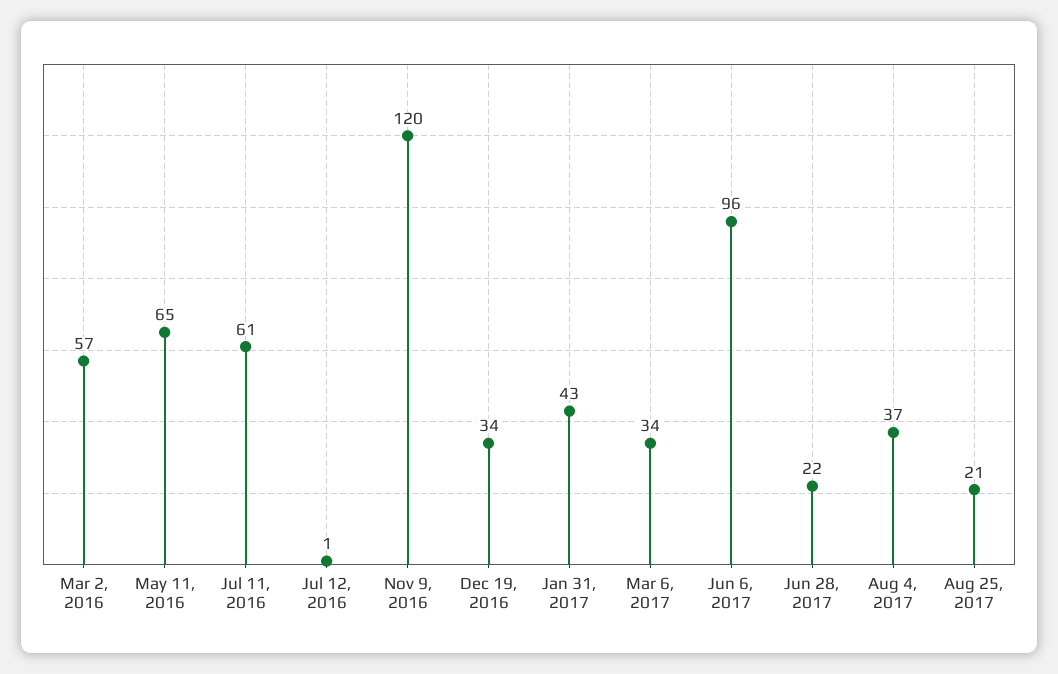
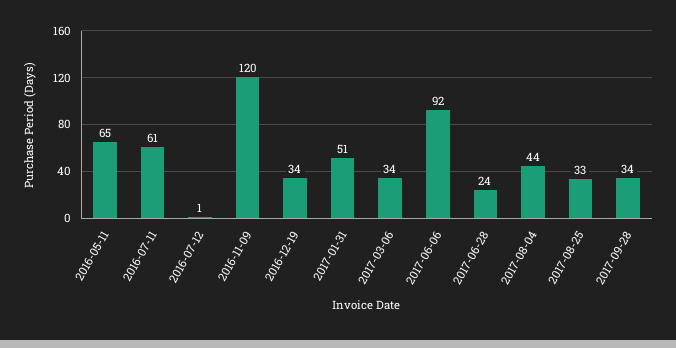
Mar 2, 2016: 57 -> none
Jan 31, 2017: 43 -> 51
Jun 6, 2017: 96 -> 92
Jun 28, 2017: 22 -> 24
Aug 4, 2017: 37 -> 44
Aug 25, 2017: 21 -> 33
2017-09-28: none -> 34

